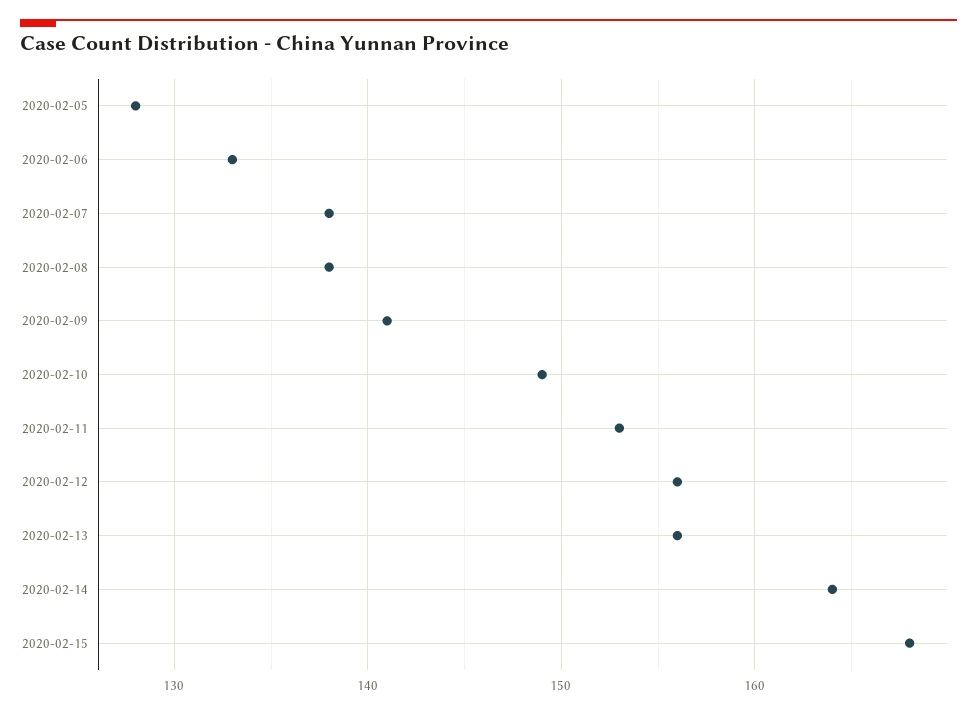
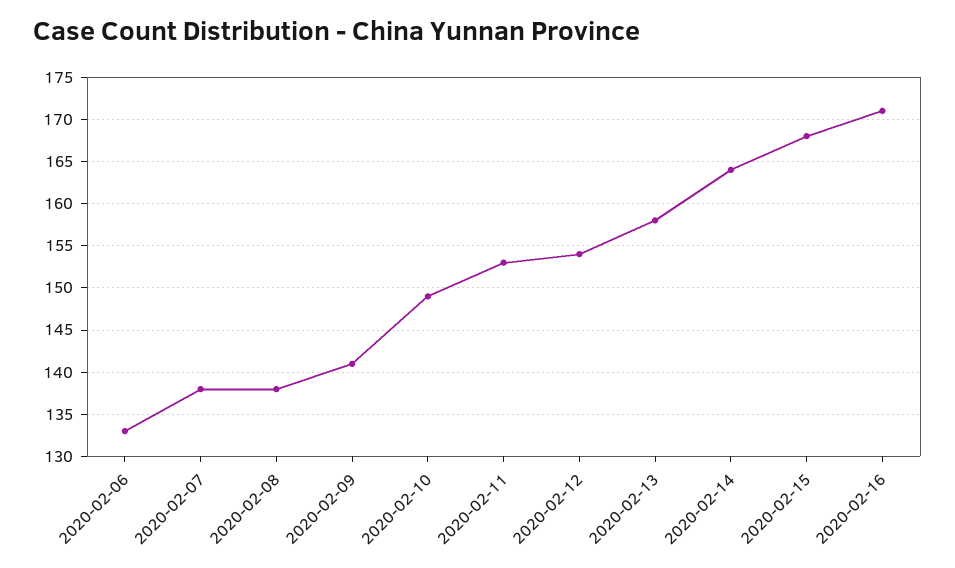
2020-02-05: 128 -> none
2020-02-12: 156 -> 154
2020-02-13: 156 -> 158
2020-02-16: none -> 171

